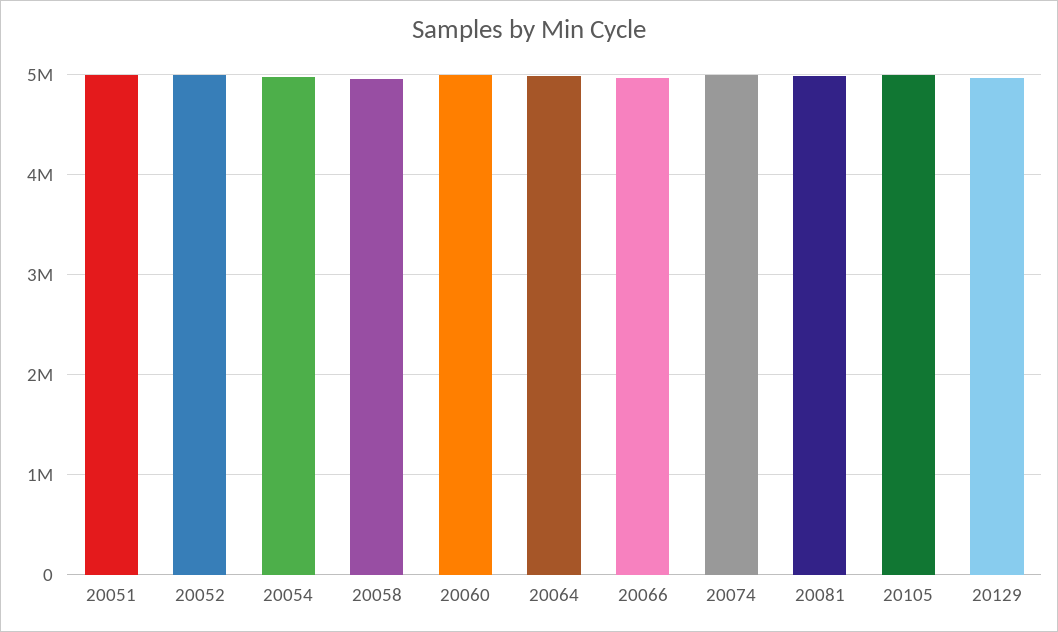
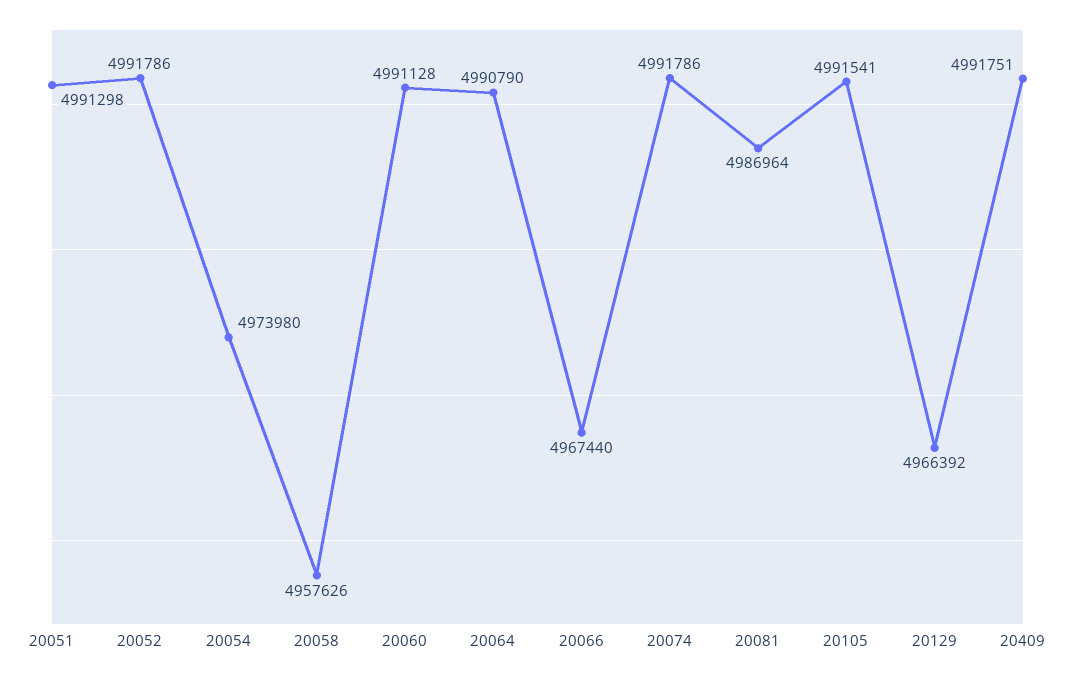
20409: none -> 4991751

